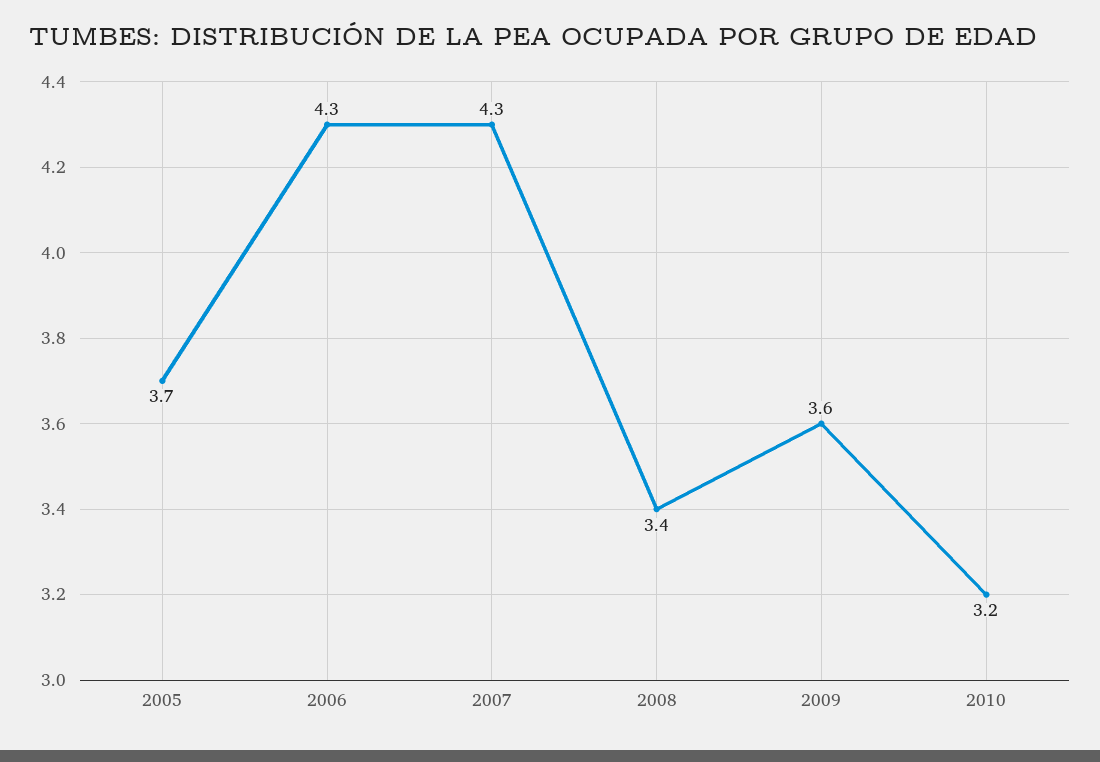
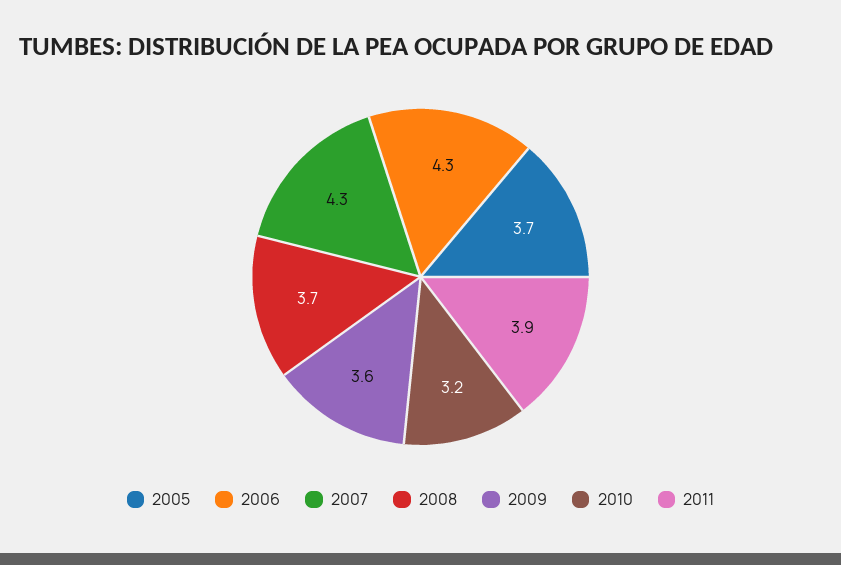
2008: 3.4 -> 3.7
2011: none -> 3.9

